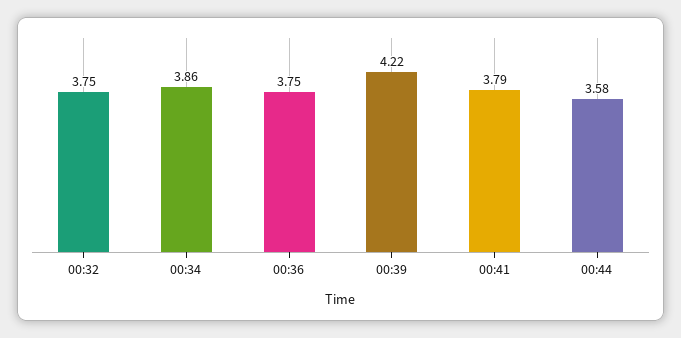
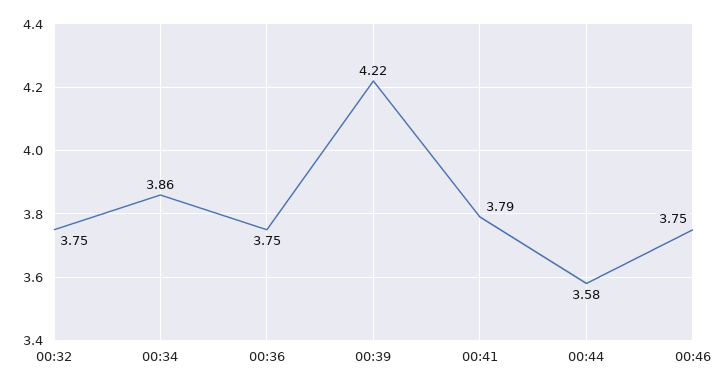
00:46: none -> 3.75

